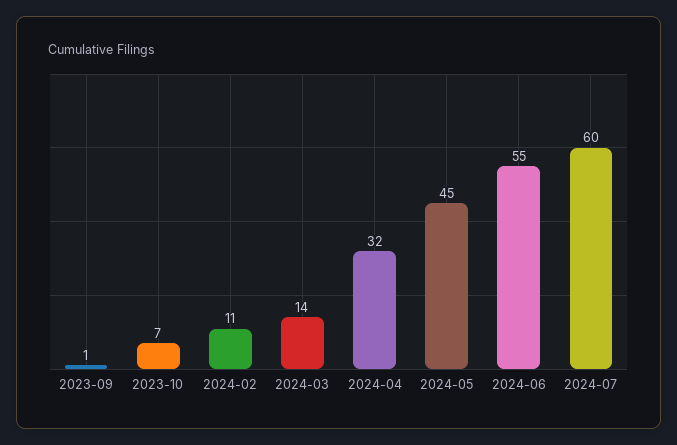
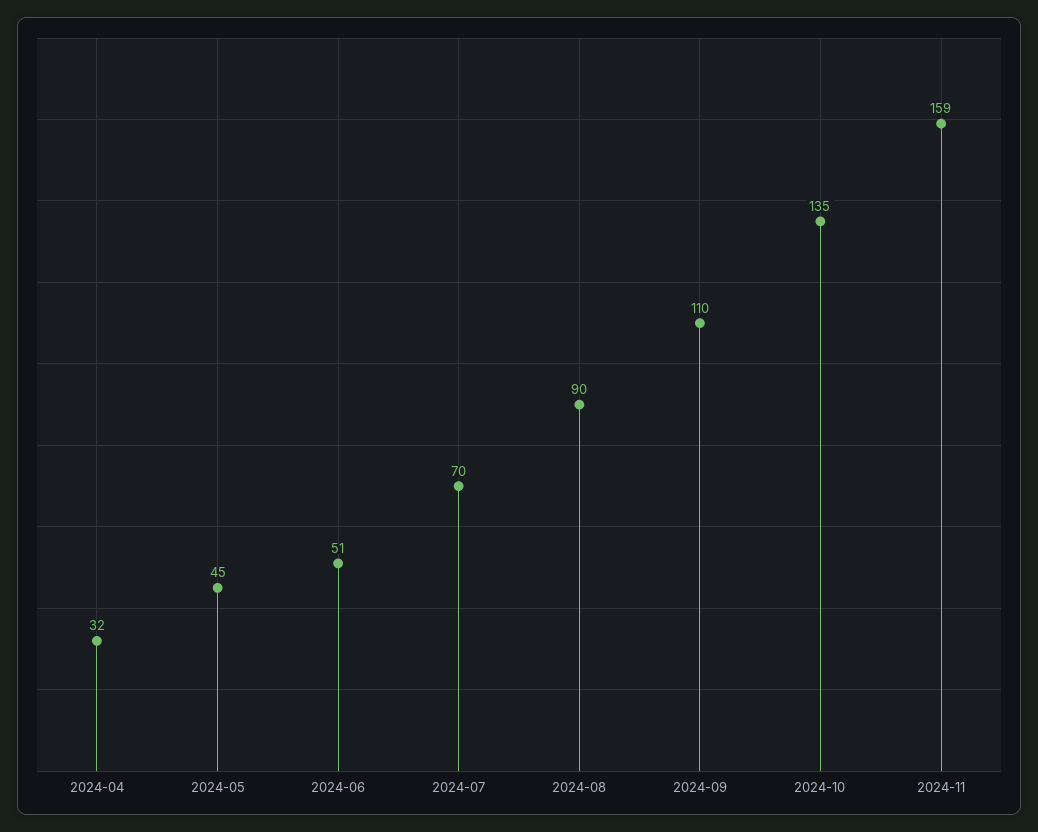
2023-09: 1 -> none
2023-10: 7 -> none
2024-02: 11 -> none
2024-03: 14 -> none
2024-06: 55 -> 51
2024-07: 60 -> 70
2024-08: none -> 90
2024-09: none -> 110
2024-10: none -> 135
2024-11: none -> 159

